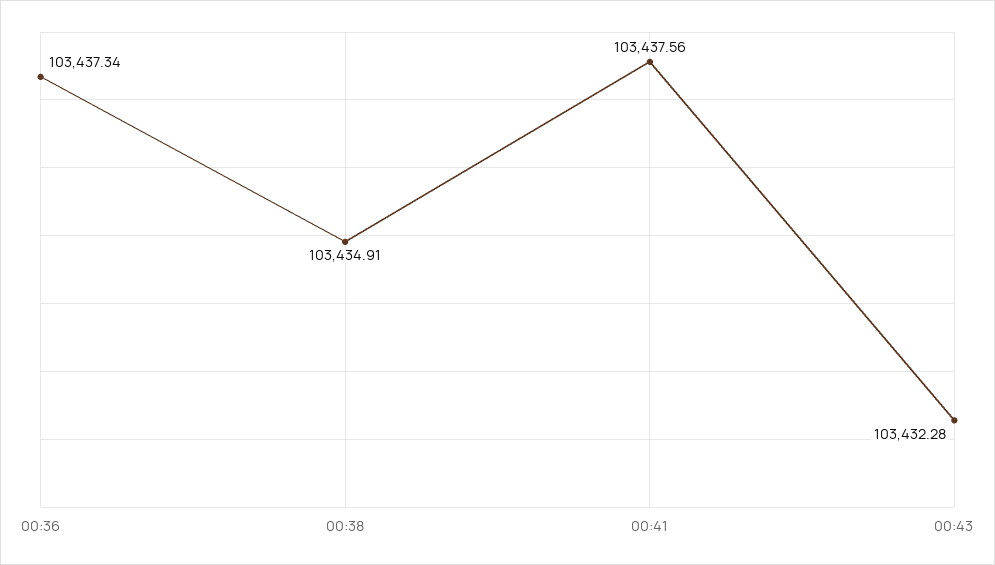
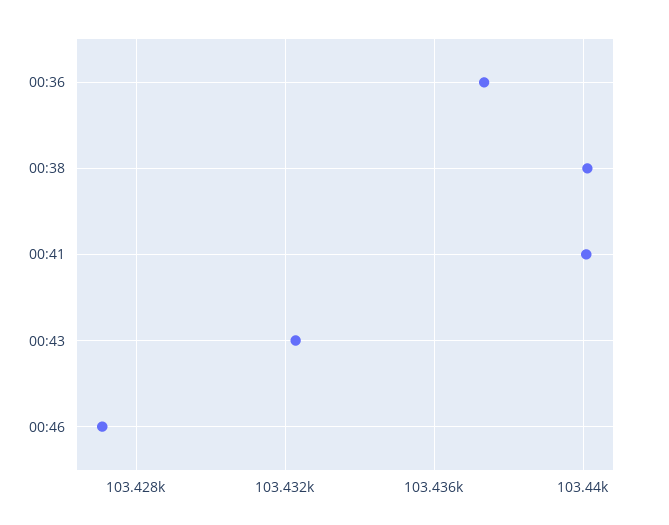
00:38: 103434.91 -> 103440
00:41: 103437.56 -> 103440
00:46: none -> 103427

